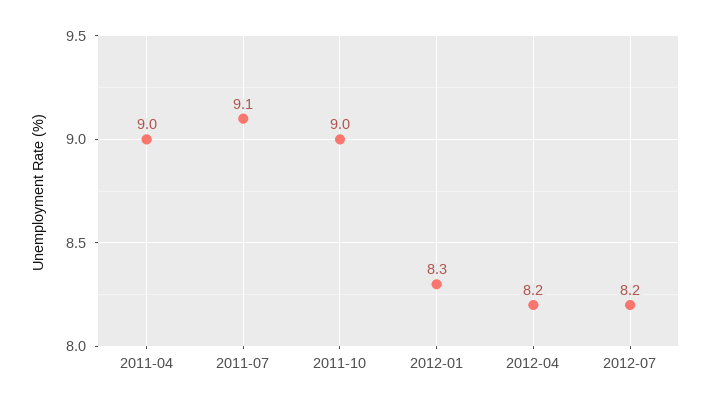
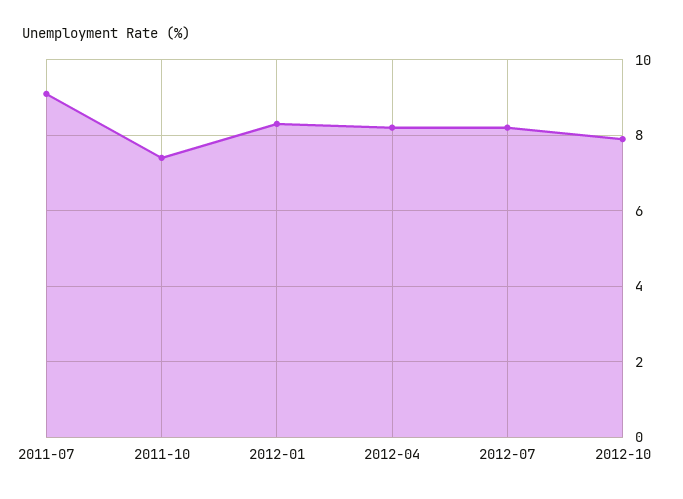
2011-04: 9 -> none
2011-10: 9 -> 7.5
2012-10: none -> 8

